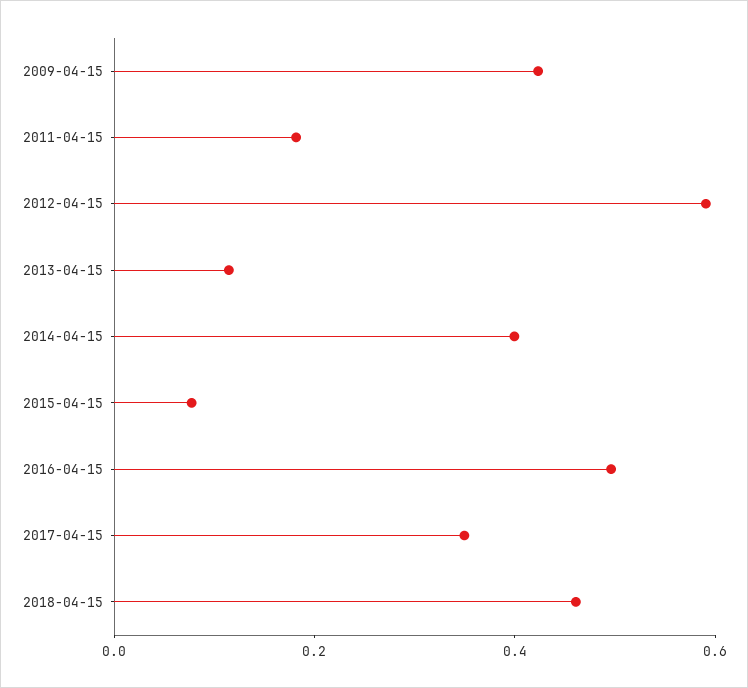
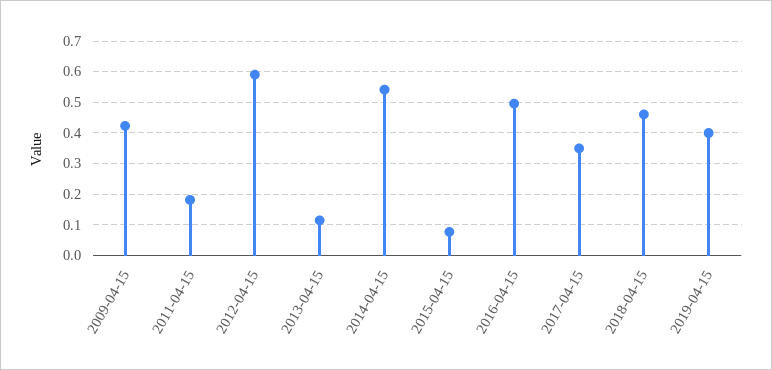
2014-04-15: 0.4 -> 0.54
2019-04-15: none -> 0.4

